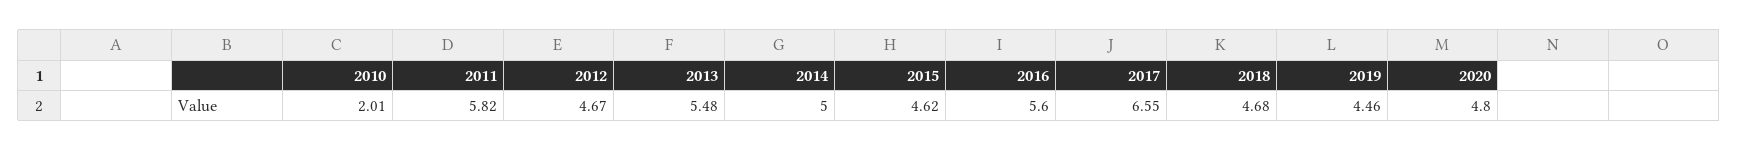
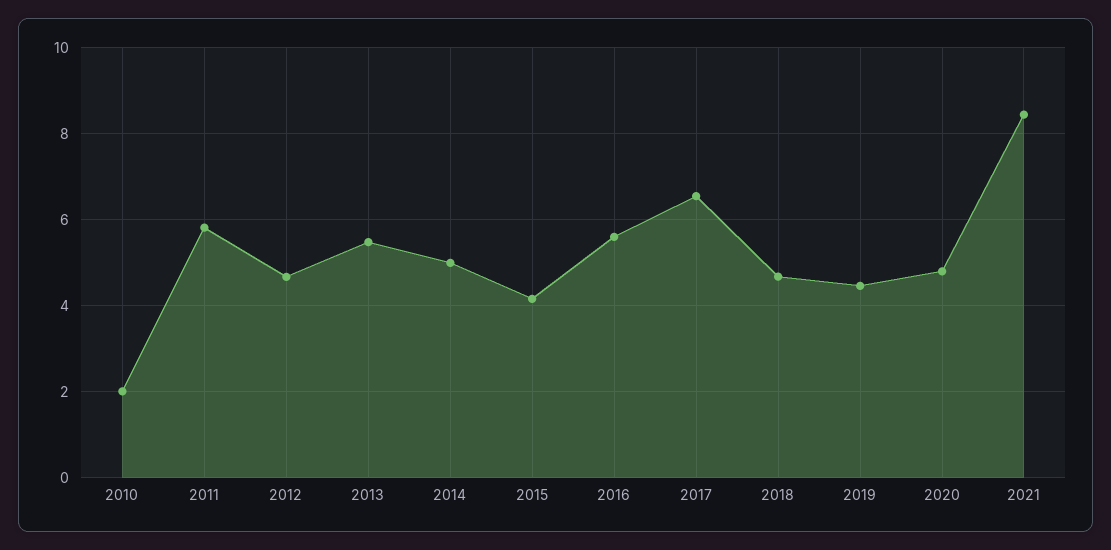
2015: 4.62 -> 4.2
2021: none -> 8.4

